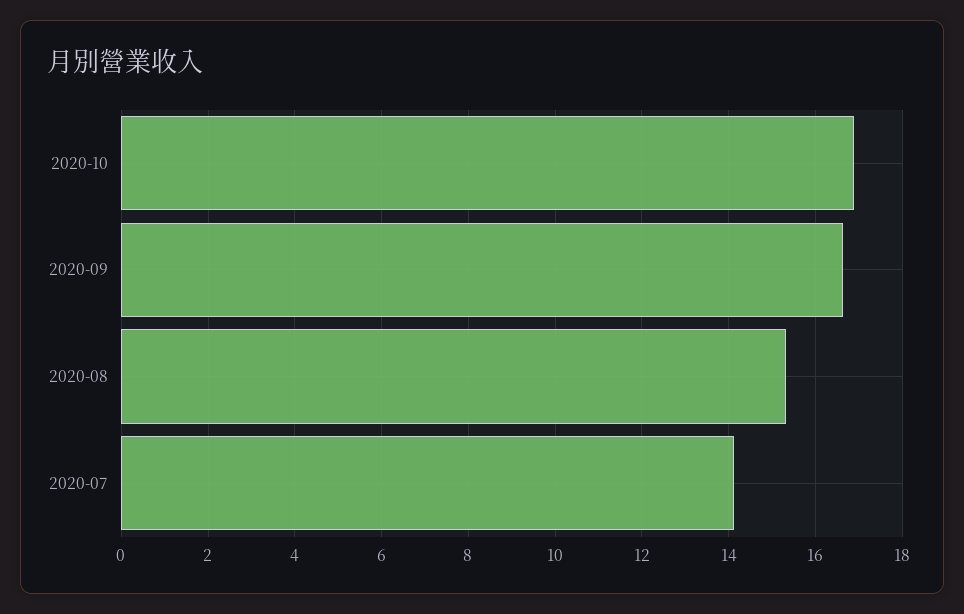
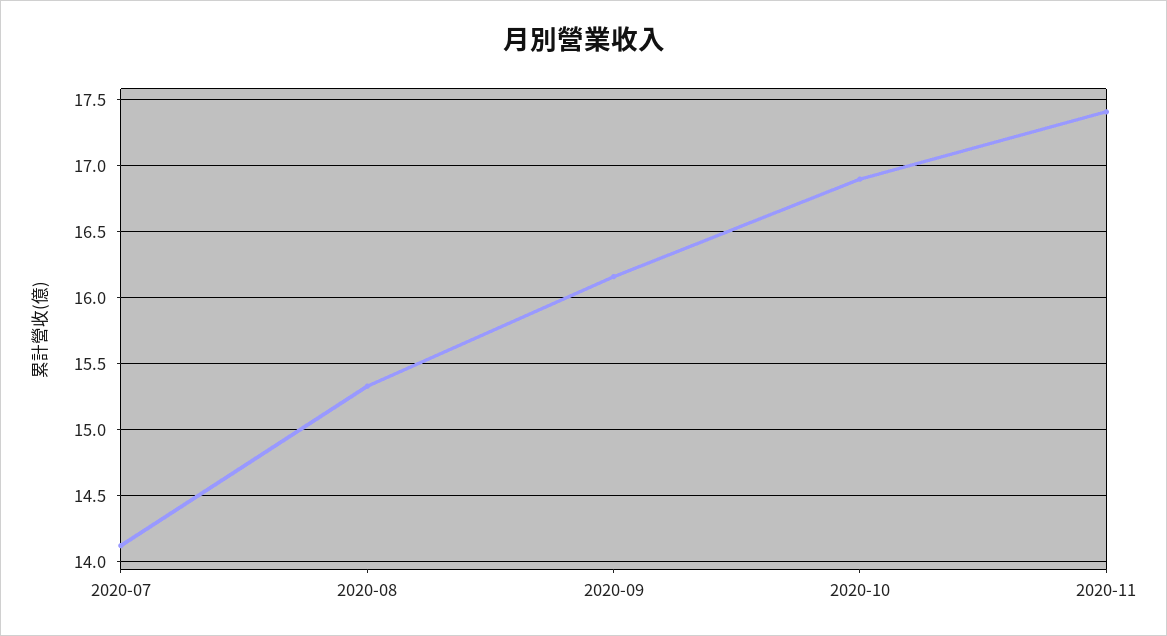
2020-09: 16.6 -> 16.15
2020-11: none -> 17.4

